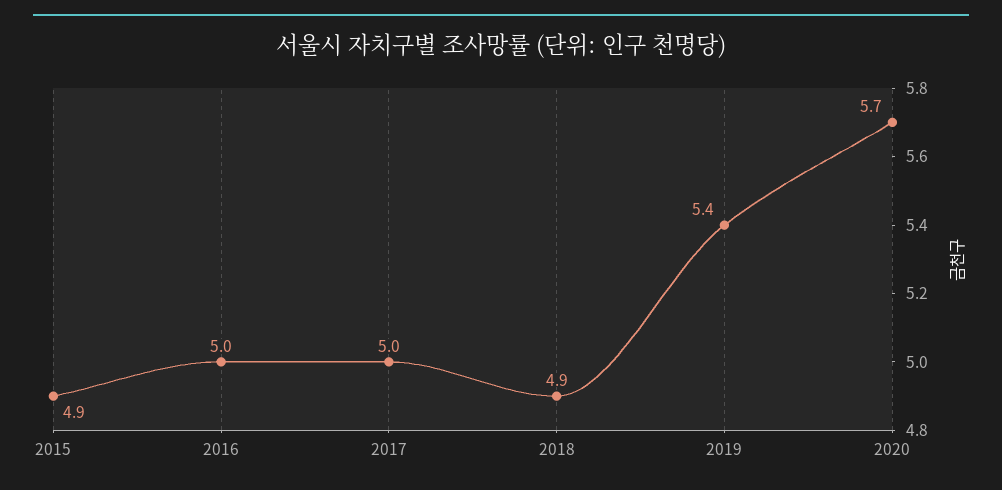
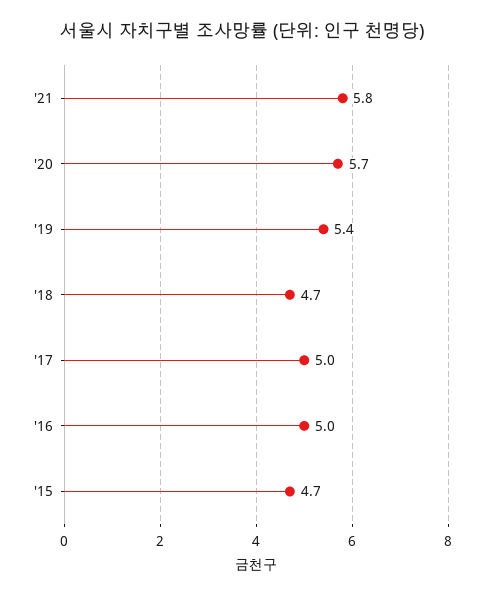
2015: 4.9 -> 4.7
2018: 4.9 -> 4.7
'21: none -> 5.8

